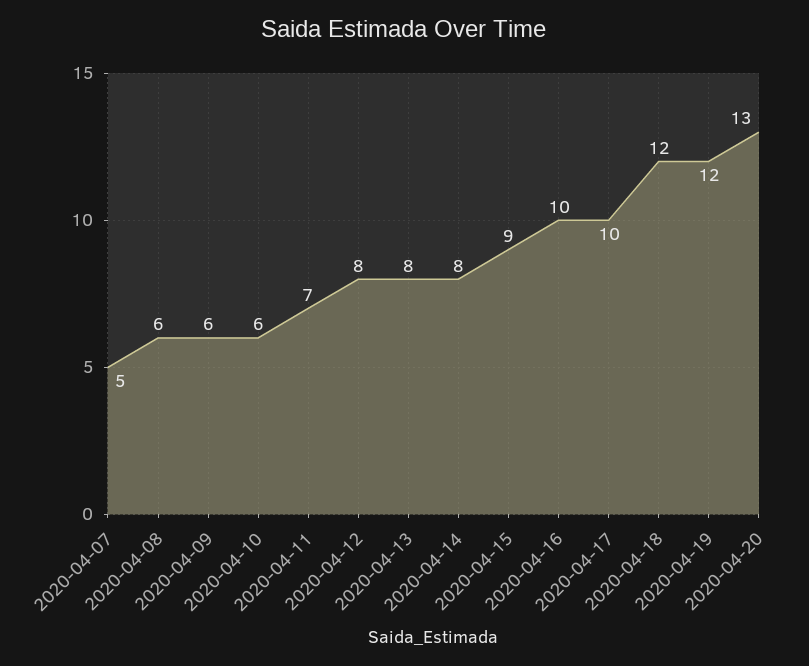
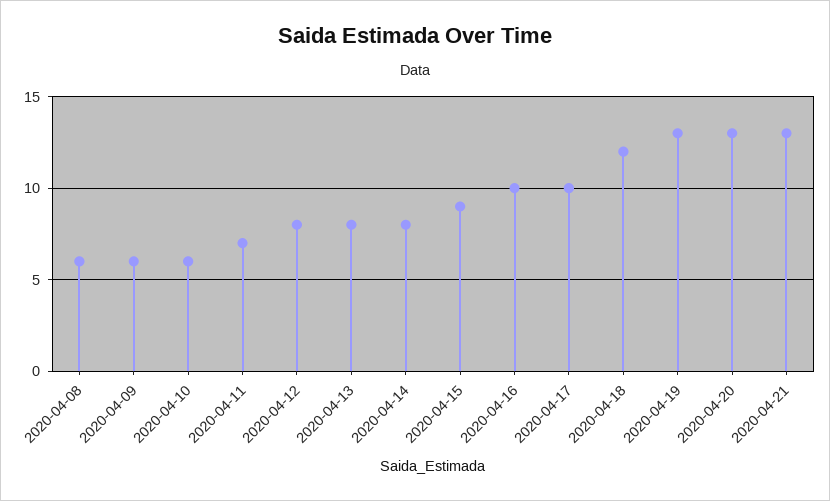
2020-04-07: 5 -> none
2020-04-19: 12 -> 13
2020-04-21: none -> 13

